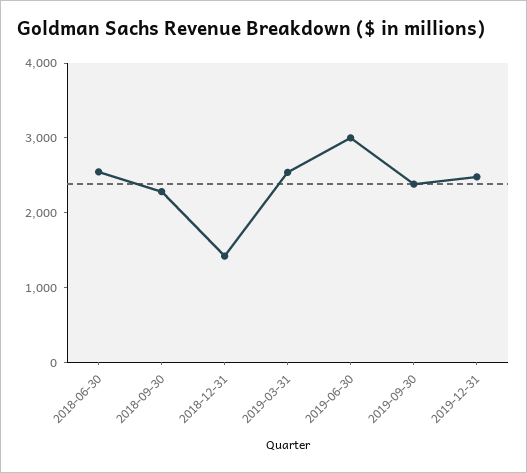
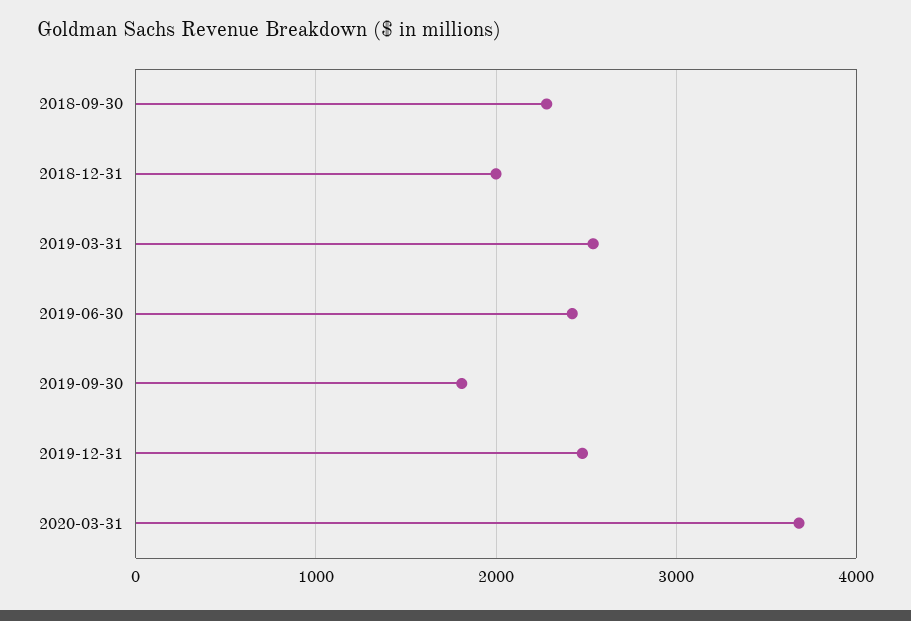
2018-06-30: 2600 -> none
2018-12-31: 1400 -> 2000
2019-06-30: 3000 -> 2400
2019-09-30: 2400 -> 1800
2020-03-31: none -> 3700

